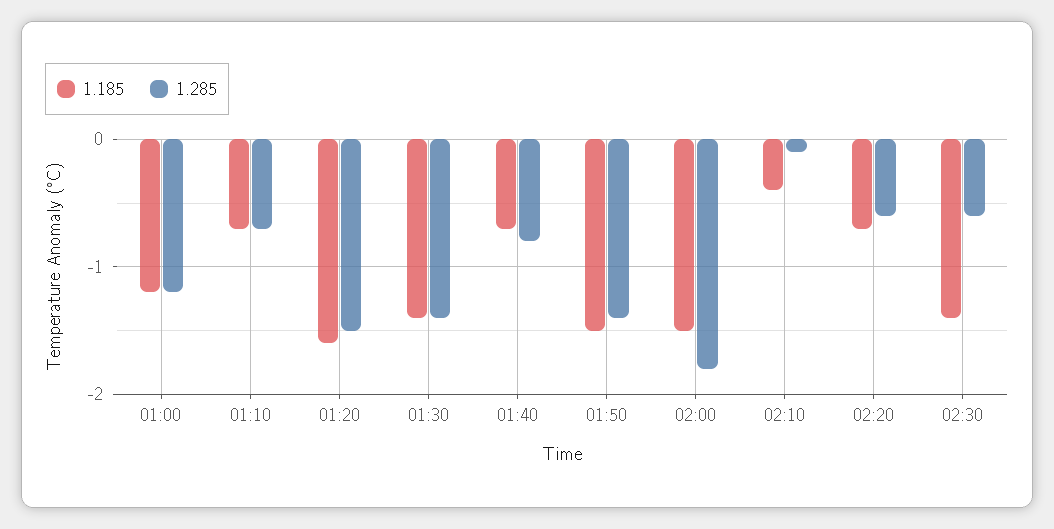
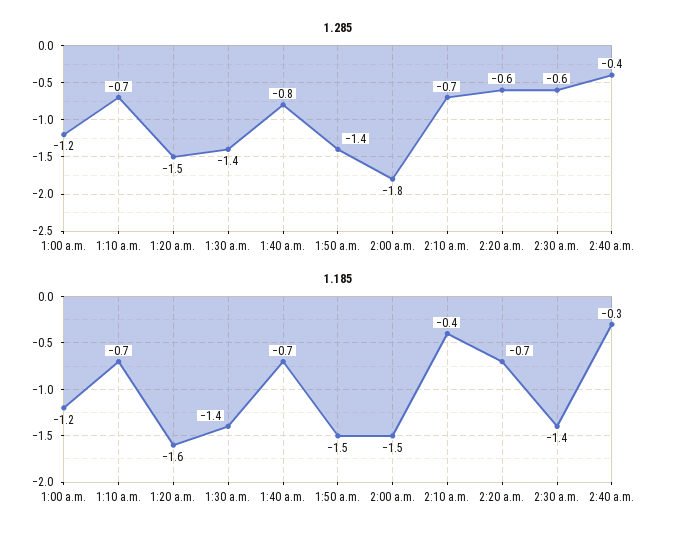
1.285, 02:10: -0.1 -> -0.7
1.285, 2:40 a.m.: none -> -0.4
1.185, 2:40 a.m.: none -> -0.3

